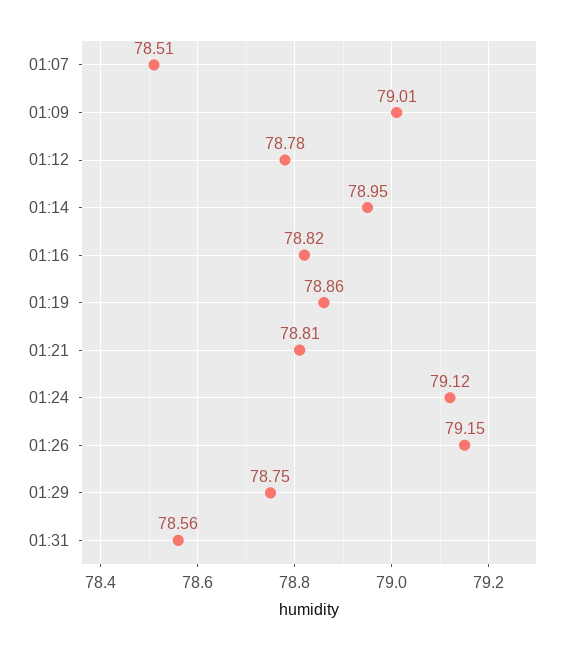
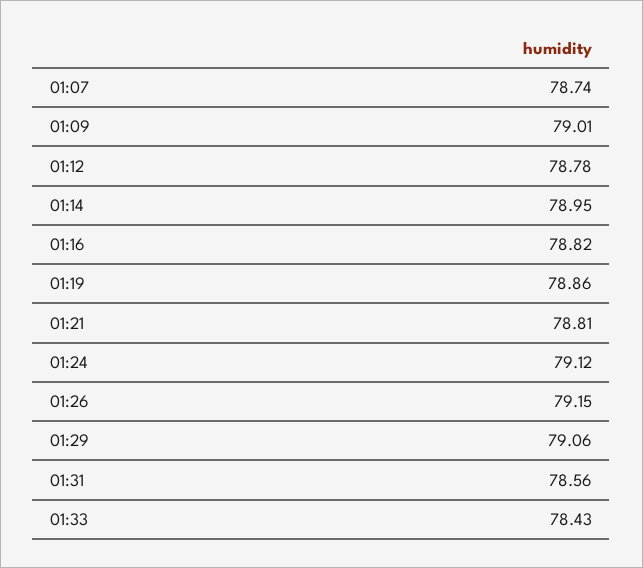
01:07: 78.51 -> 78.74
01:29: 78.75 -> 79.06
01:33: none -> 78.43

